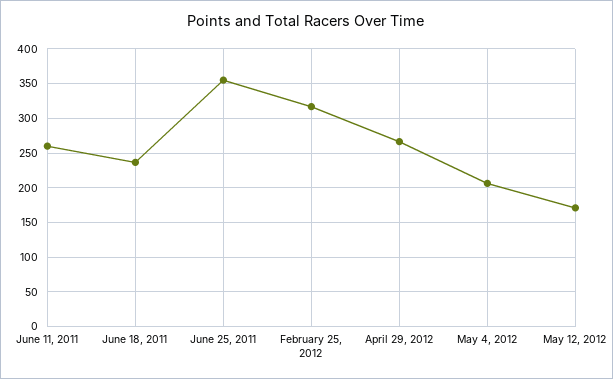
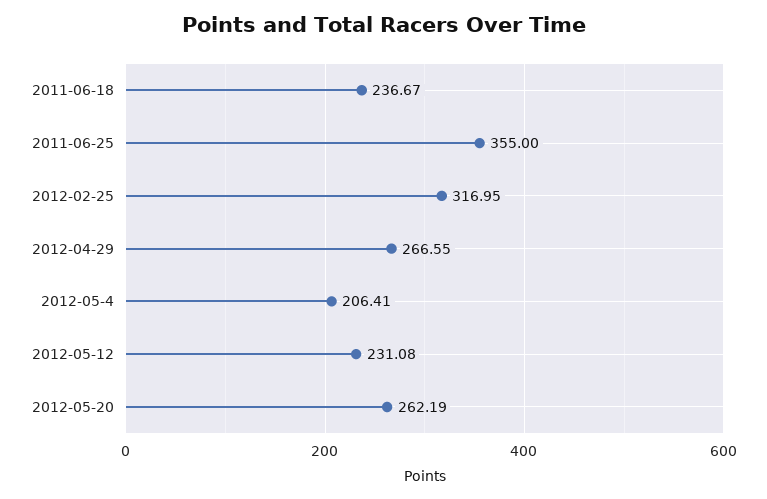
June 11, 2011: 260 -> none
May 12, 2012: 170 -> 231.08
2012-05-20: none -> 262.19

